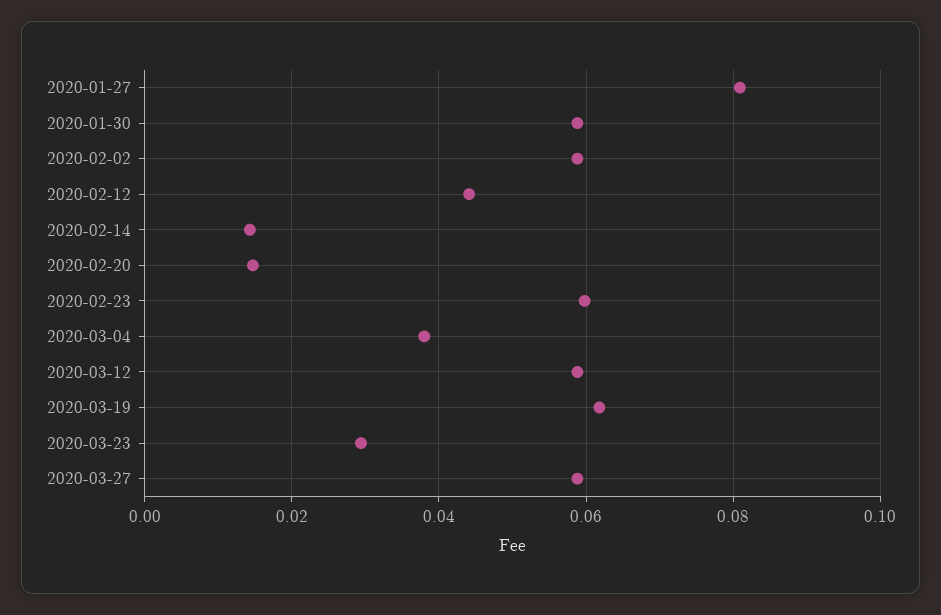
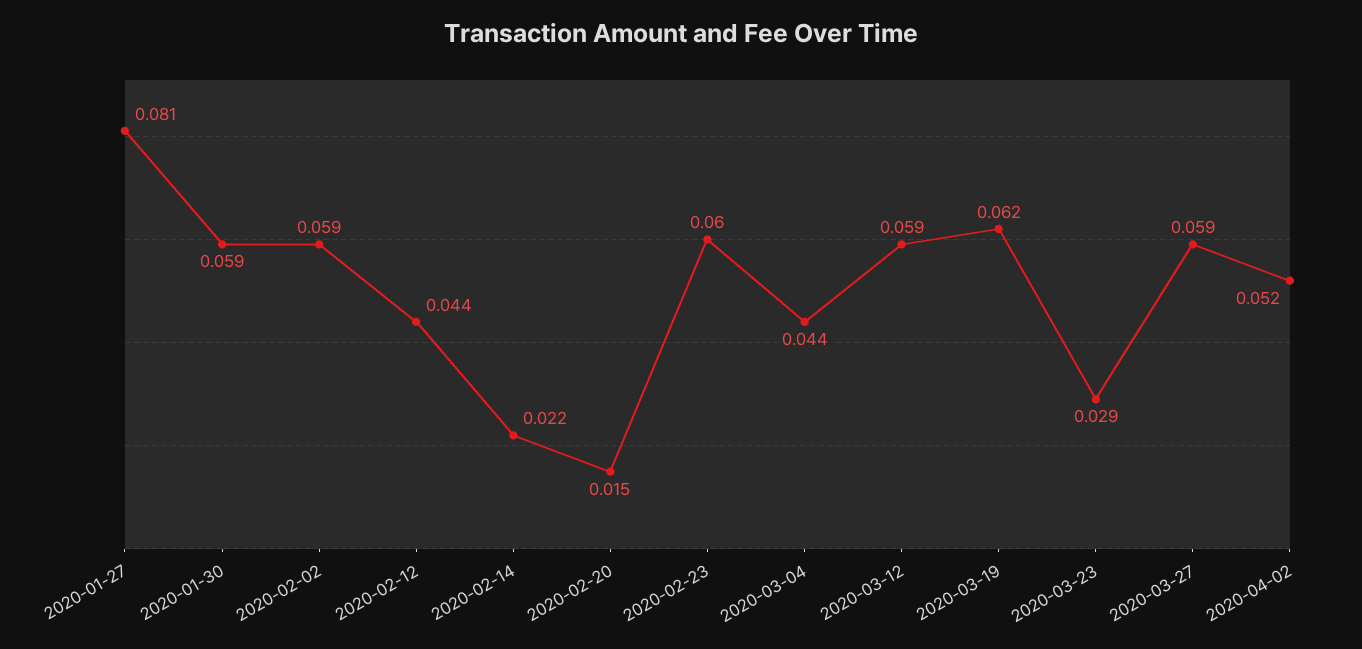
2020-02-14: 0.014 -> 0.022
2020-03-04: 0.038 -> 0.044
2020-04-02: none -> 0.052

